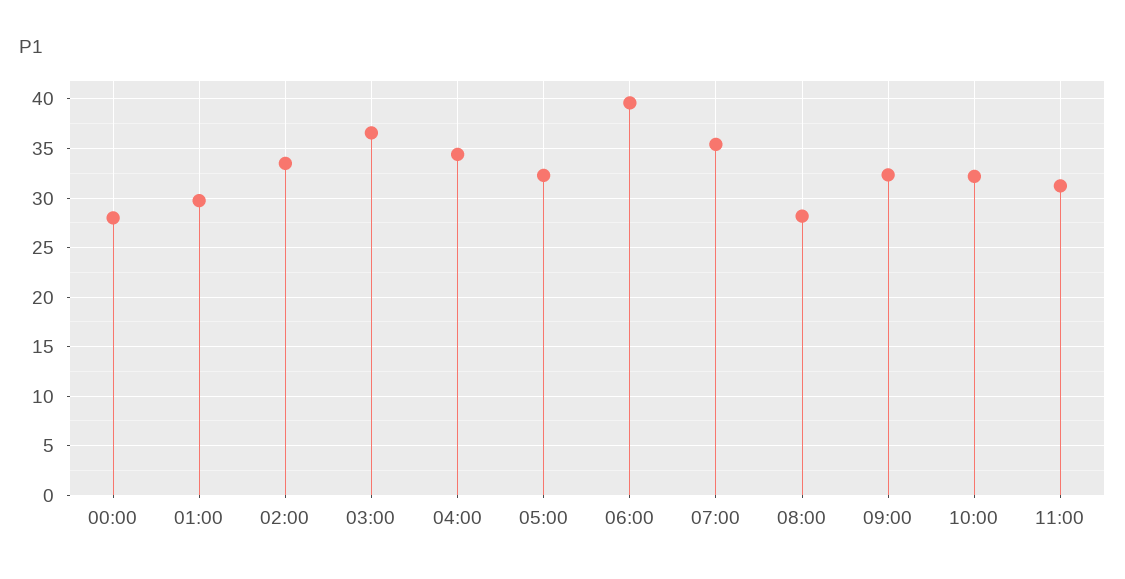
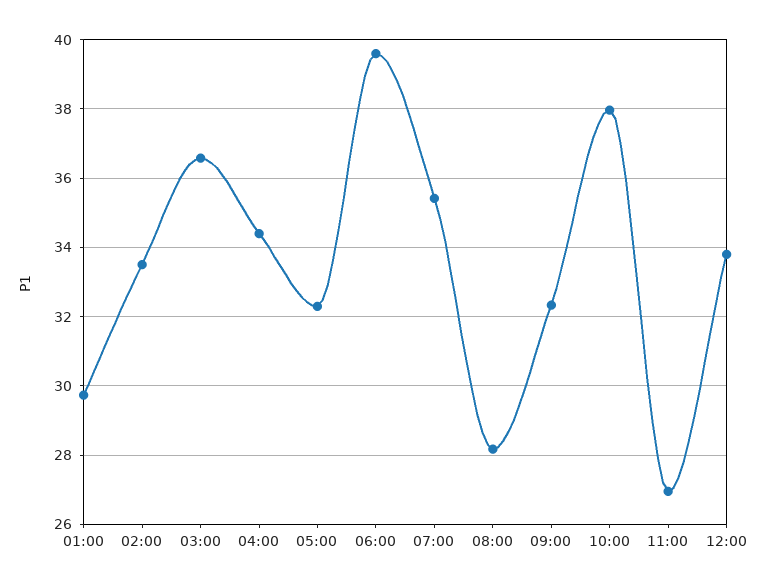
00:00: 28 -> none
10:00: 32 -> 38
11:00: 31 -> 27
12:00: none -> 33.8

